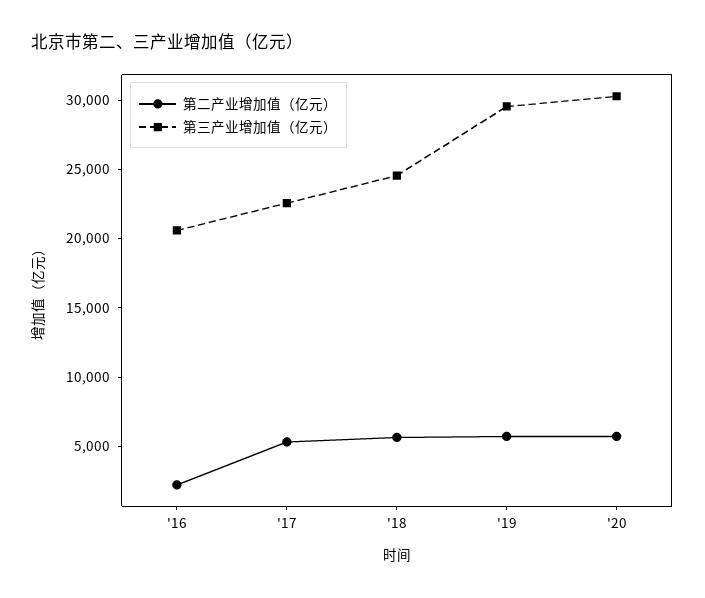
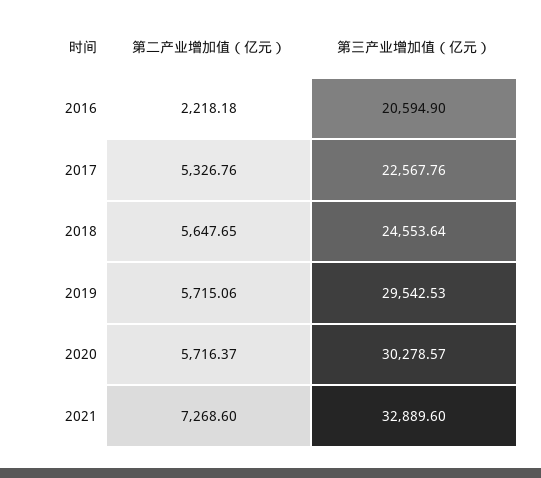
第二产业增加值（亿元）, 2021: none -> 7268.6
第三产业增加值（亿元）, 2021: none -> 32889.6

